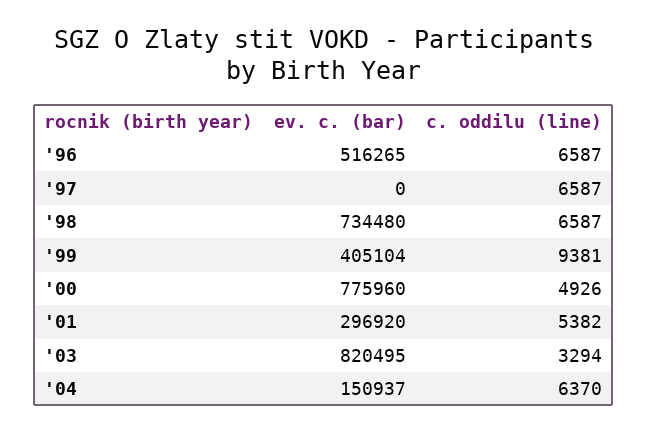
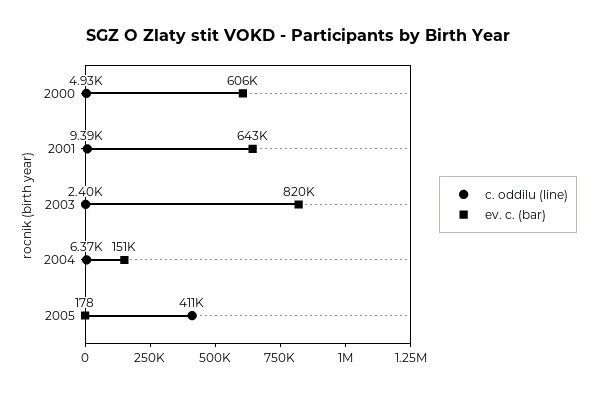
ev. c. (bar), '96: 516265 -> none
c. oddilu (line), '96: 6587 -> none
ev. c. (bar), '97: 0 -> none
c. oddilu (line), '97: 6587 -> none
ev. c. (bar), '98: 734480 -> none
c. oddilu (line), '98: 6587 -> none
ev. c. (bar), '99: 405104 -> none
c. oddilu (line), '99: 9381 -> none
ev. c. (bar), '00: 775960 -> 606000
ev. c. (bar), '01: 296920 -> 643000
c. oddilu (line), '01: 5382 -> 9390
c. oddilu (line), '03: 3294 -> 2400
c. oddilu (line), 2005: none -> 411000
ev. c. (bar), 2005: none -> 178

